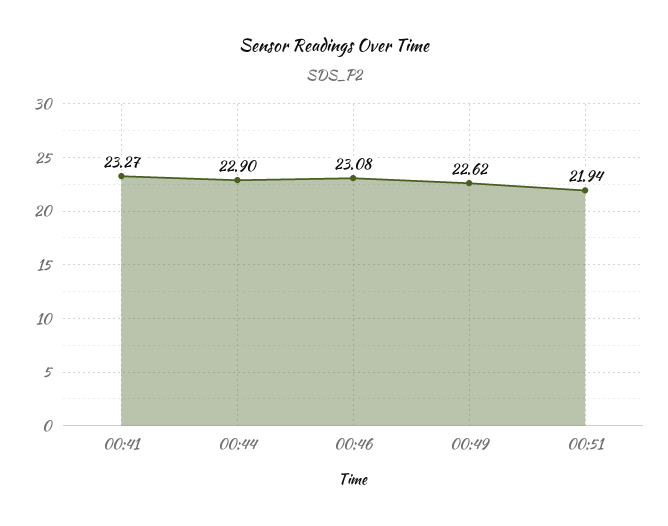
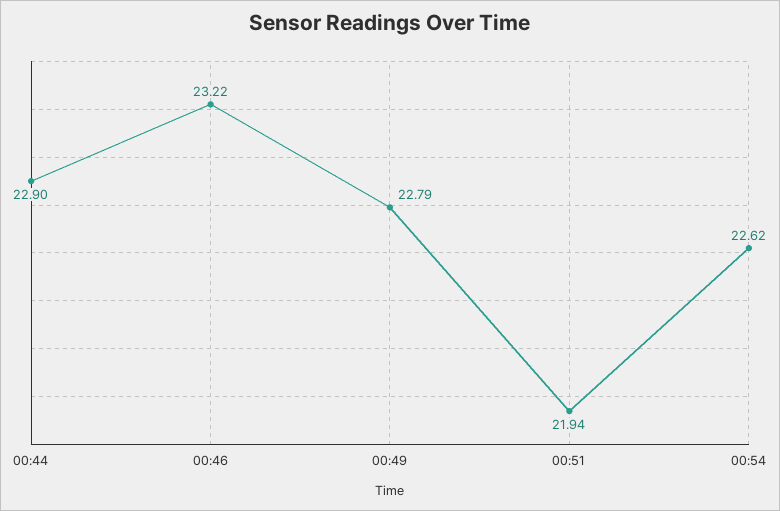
00:41: 23.27 -> none
00:46: 23.08 -> 23.22
00:49: 22.62 -> 22.79
00:54: none -> 22.62

